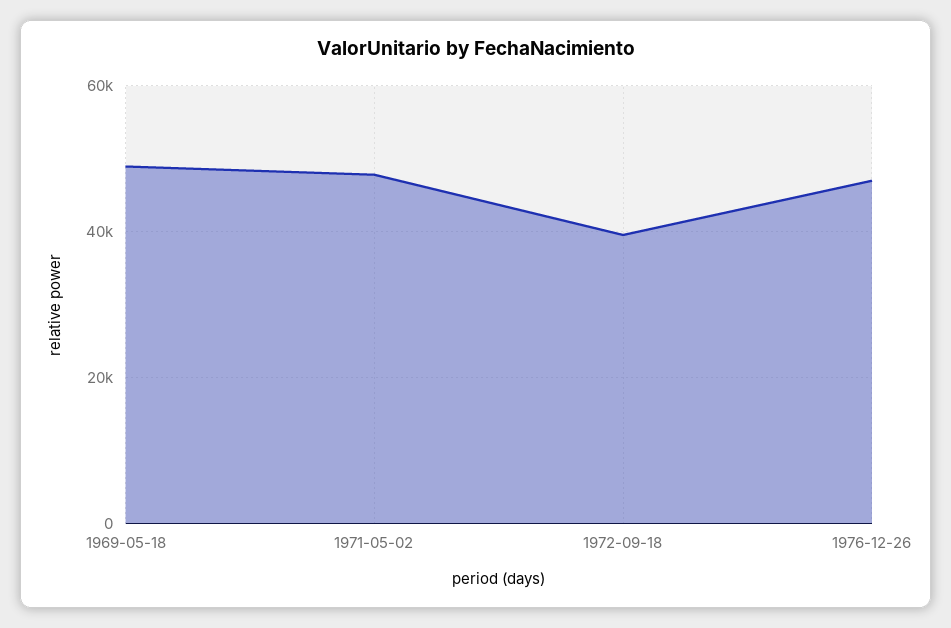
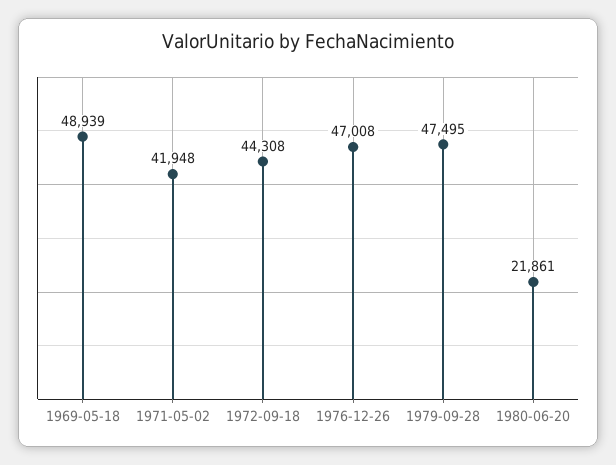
1971-05-02: 48000 -> 41948
1972-09-18: 40000 -> 44308
1979-09-28: none -> 47495
1980-06-20: none -> 21861

